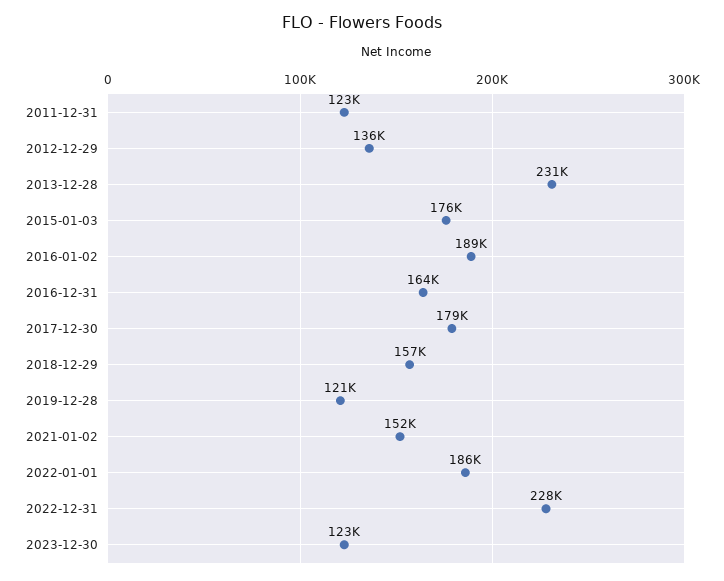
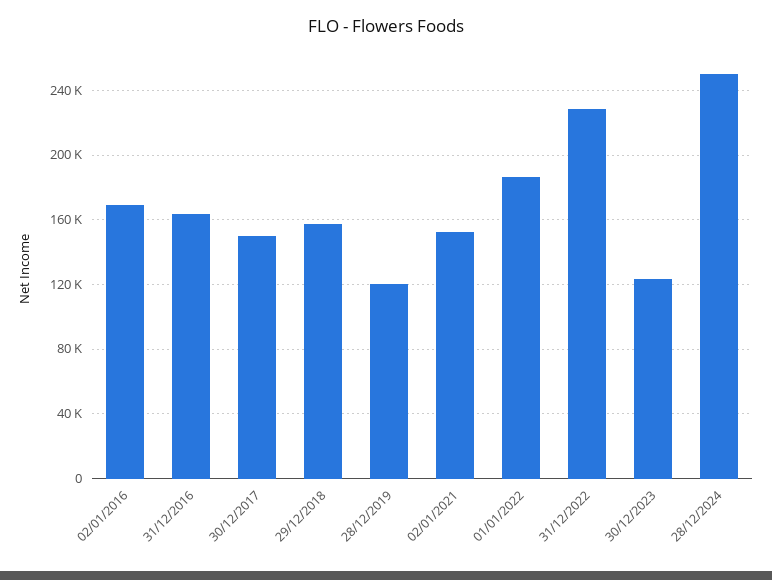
2011-12-31: 123000 -> none
2012-12-29: 136000 -> none
2013-12-28: 231000 -> none
2015-01-03: 176000 -> none
2016-01-02: 189000 -> 170000
2017-12-30: 179000 -> 150000
28/12/2024: none -> 250000

